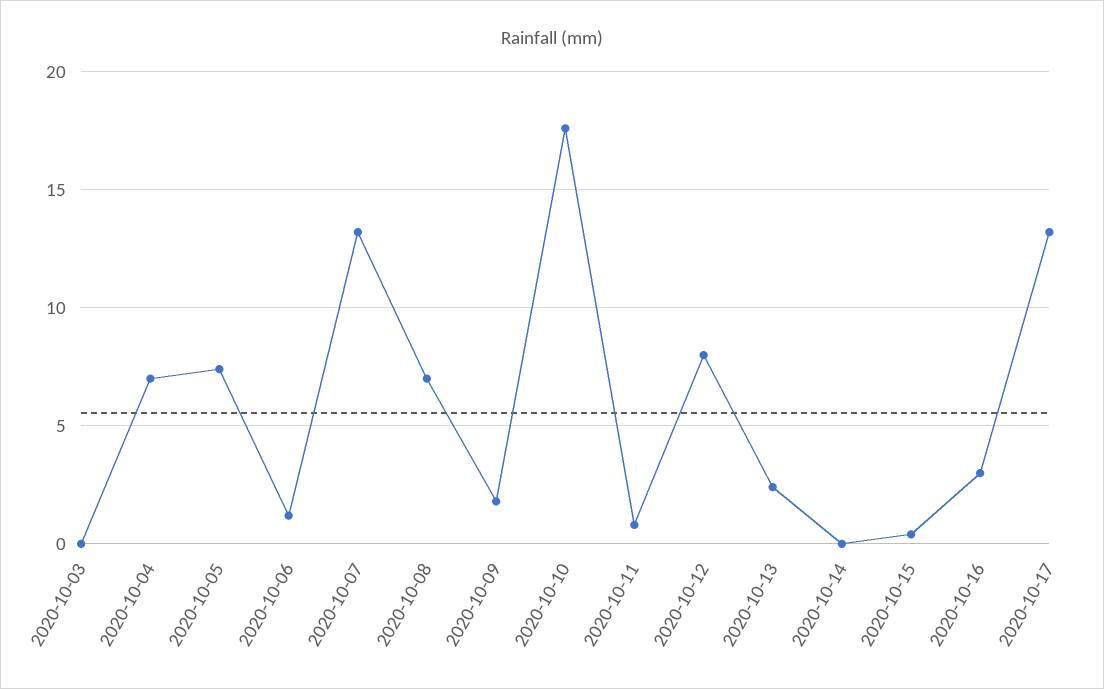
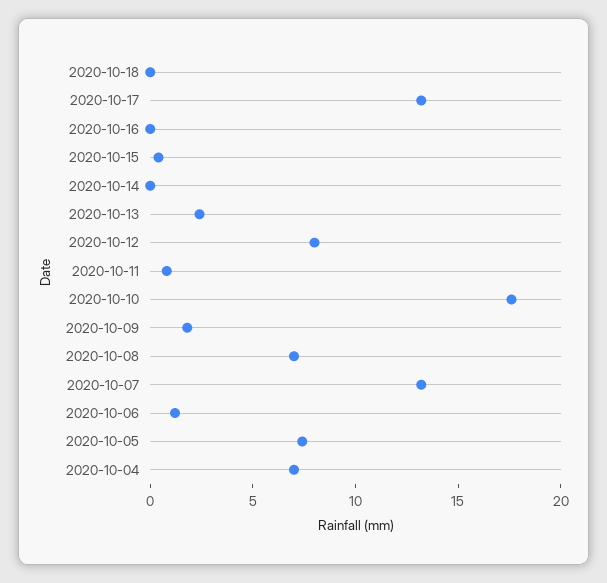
2020-10-03: 0 -> none
2020-10-16: 3 -> 0
2020-10-18: none -> 0

